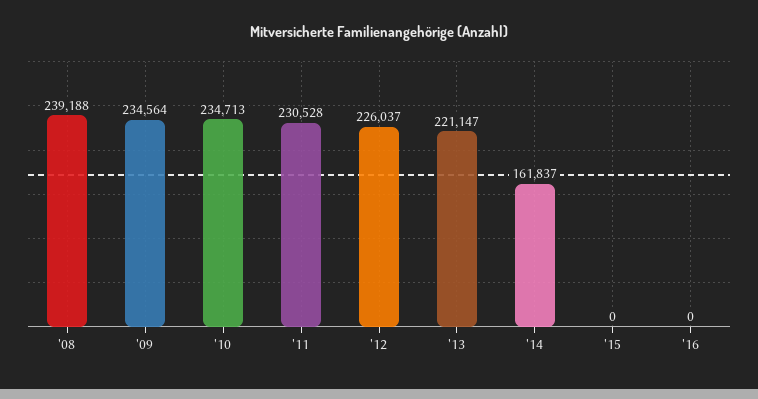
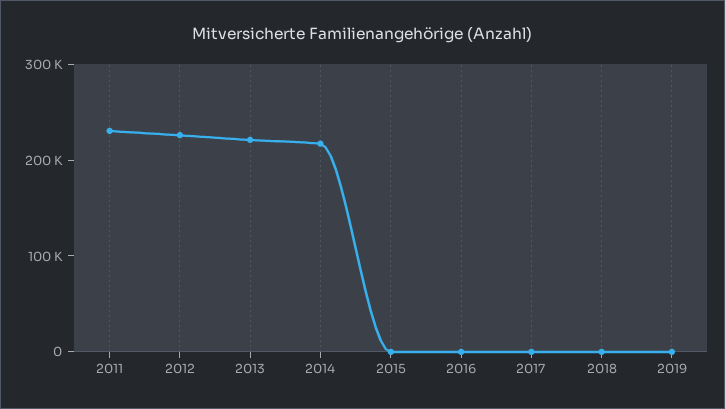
'08: 239188 -> none
'09: 234564 -> none
'10: 234713 -> none
'14: 161837 -> 220000
2017: none -> 0
2018: none -> 0
2019: none -> 0

